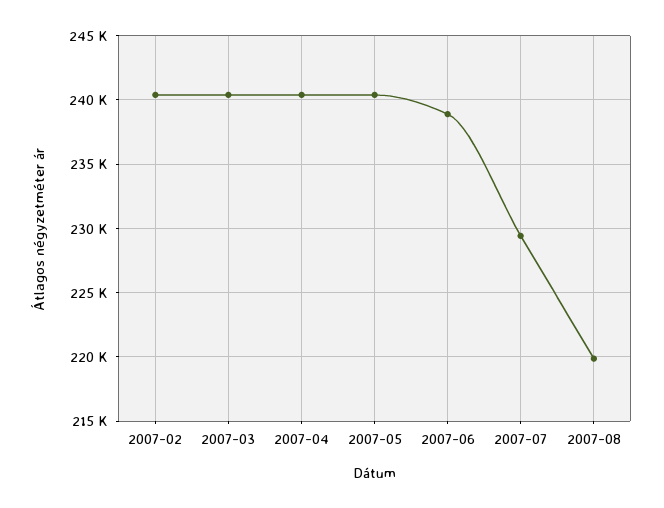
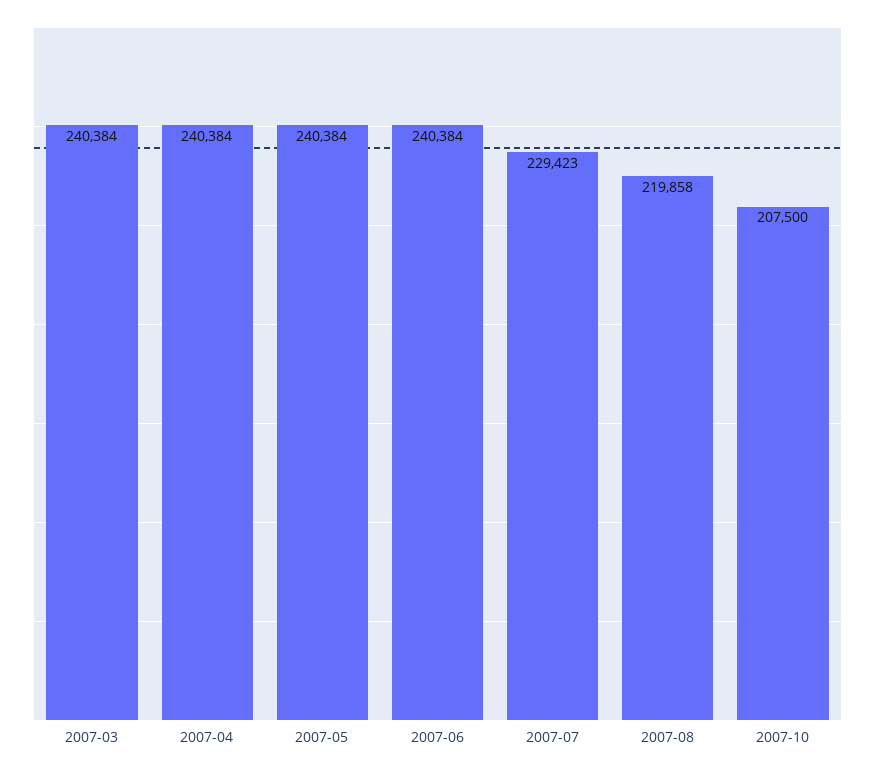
2007-02: 240500 -> none
2007-06: 239000 -> 240384
2007-10: none -> 207500

